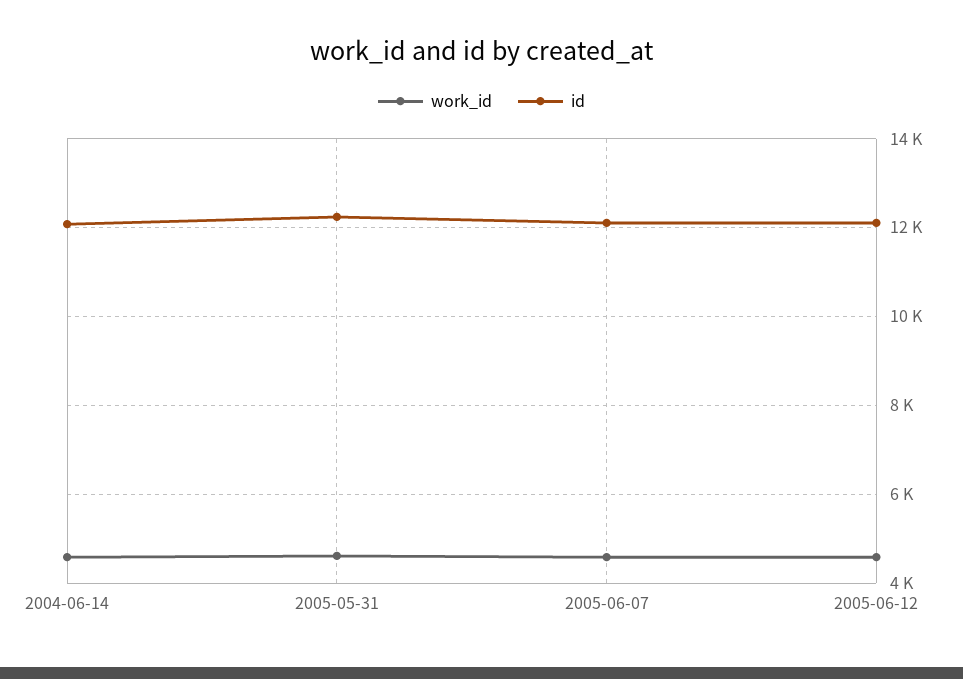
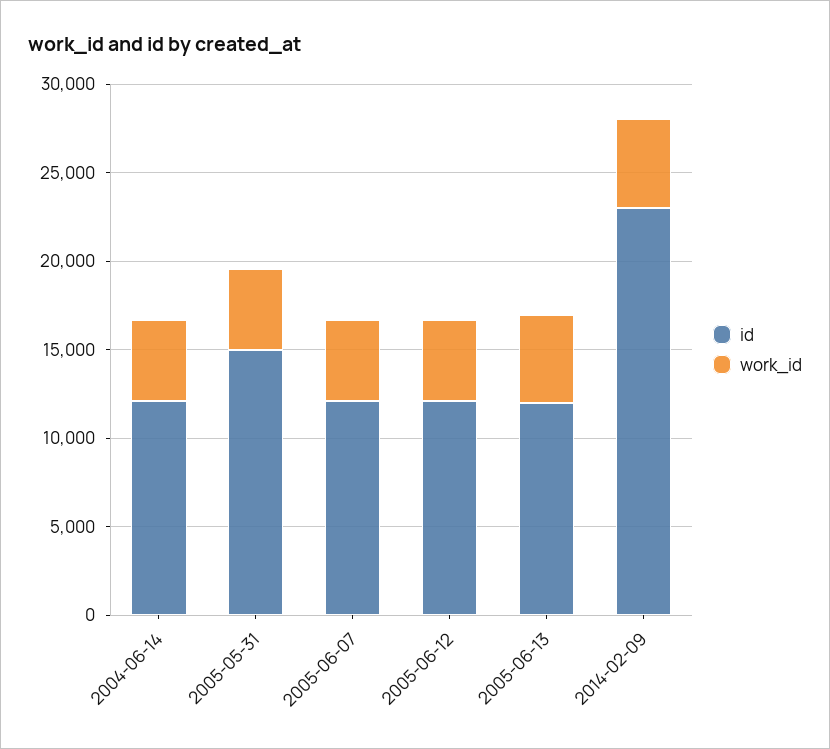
id, 2005-05-31: 12200 -> 15000
id, 2005-06-13: none -> 12000
work_id, 2005-06-13: none -> 5000
id, 2014-02-09: none -> 23000
work_id, 2014-02-09: none -> 5000

